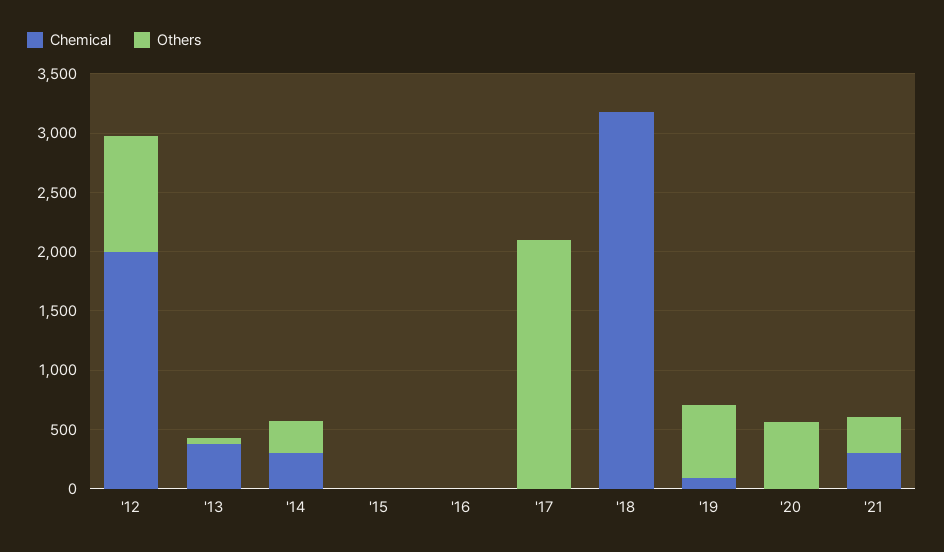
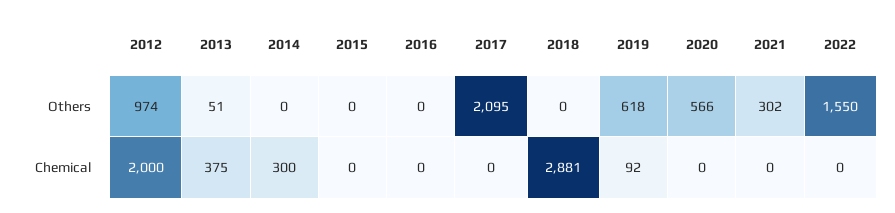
Others, '14: 300 -> 0
Chemical, '18: 3200 -> 2881
Chemical, '21: 300 -> 0
Others, 2022: none -> 1550
Chemical, 2022: none -> 0

